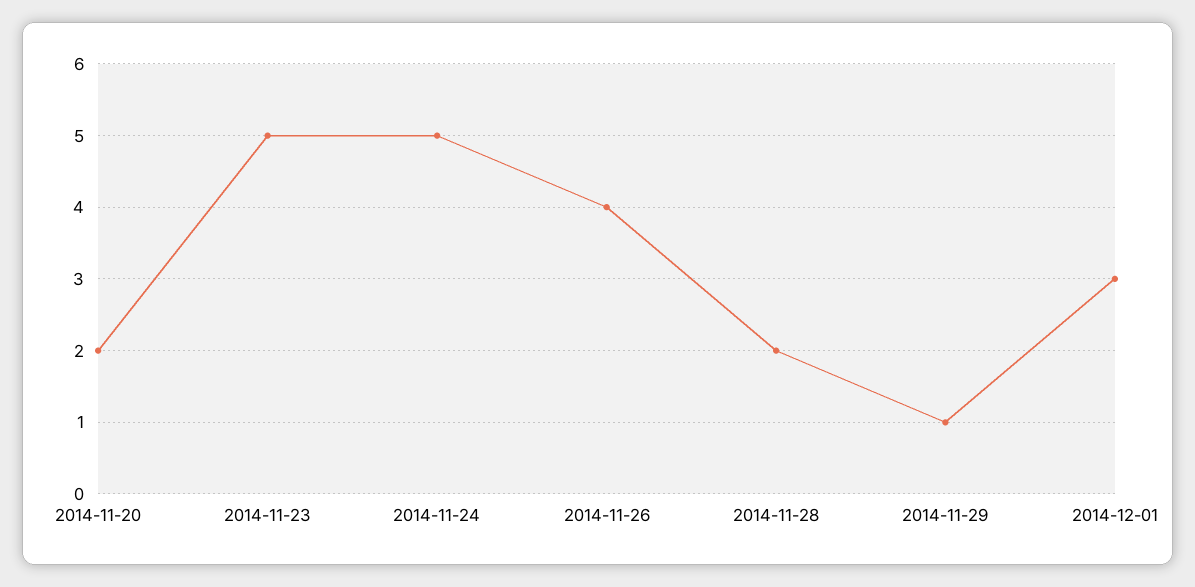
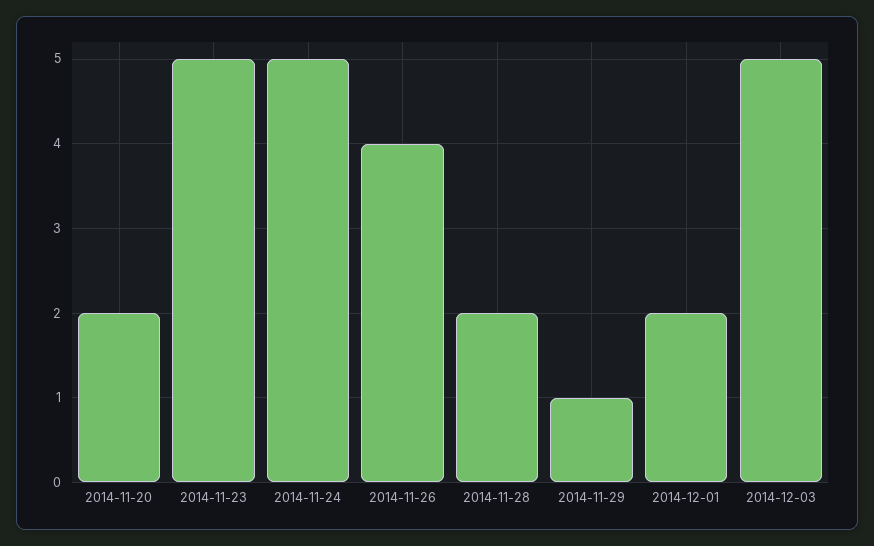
2014-12-01: 3 -> 2
2014-12-03: none -> 5

